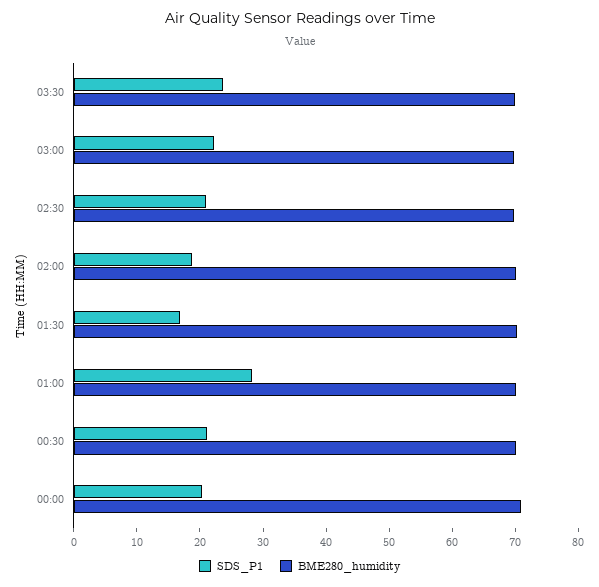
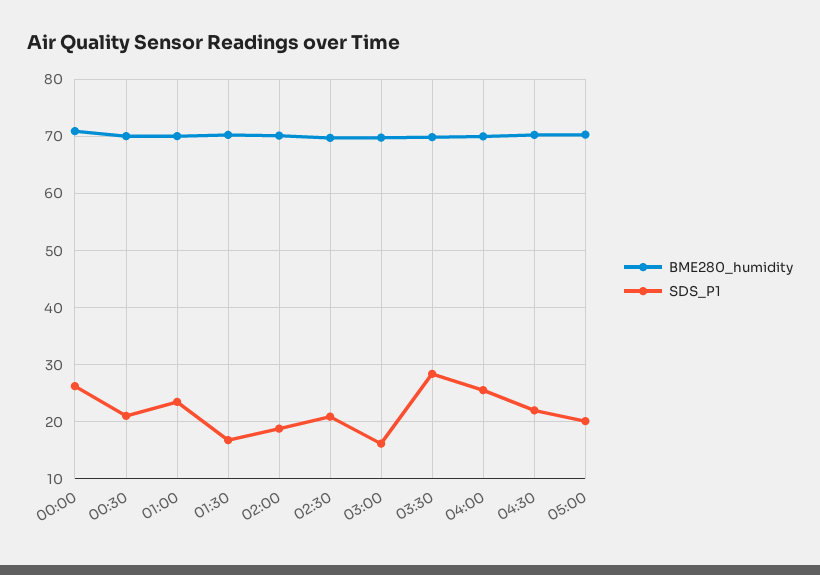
SDS_P1, 03:30: 24 -> 28
SDS_P1, 03:00: 22 -> 16
SDS_P1, 01:00: 28 -> 24
SDS_P1, 00:00: 20 -> 26
BME280_humidity, 04:00: none -> 70
SDS_P1, 04:00: none -> 26
BME280_humidity, 04:30: none -> 70
SDS_P1, 04:30: none -> 22
BME280_humidity, 05:00: none -> 70
SDS_P1, 05:00: none -> 20

